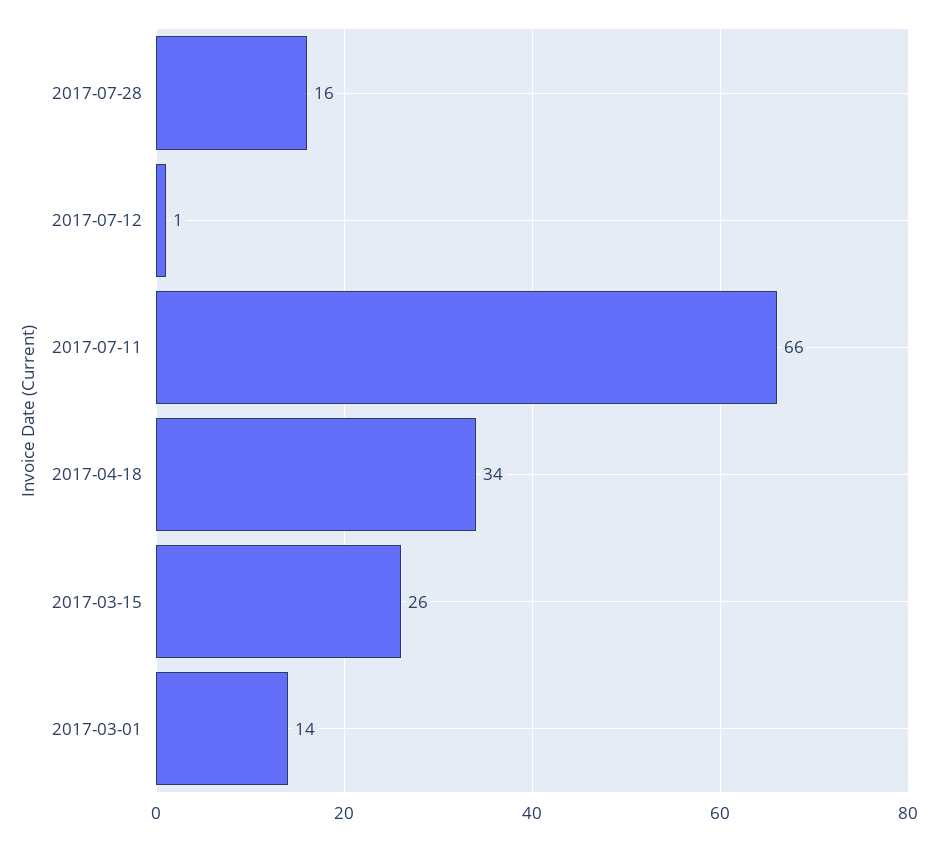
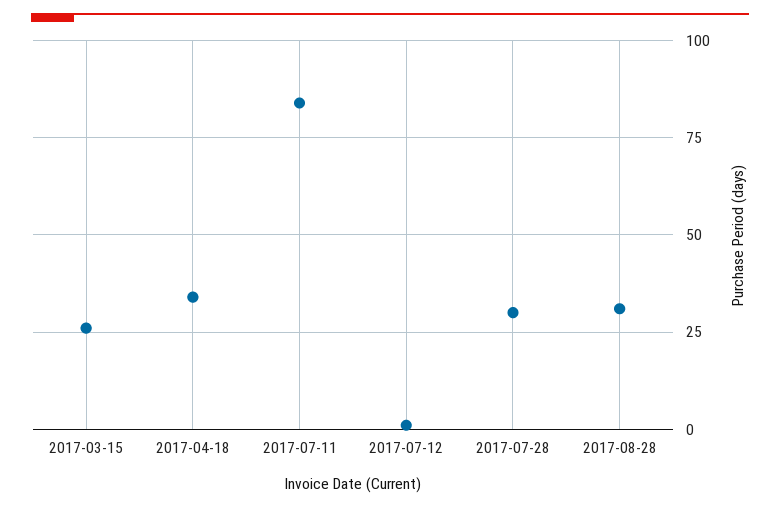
2017-07-28: 16 -> 30
2017-07-11: 66 -> 85
2017-03-01: 14 -> none
2017-08-28: none -> 30

